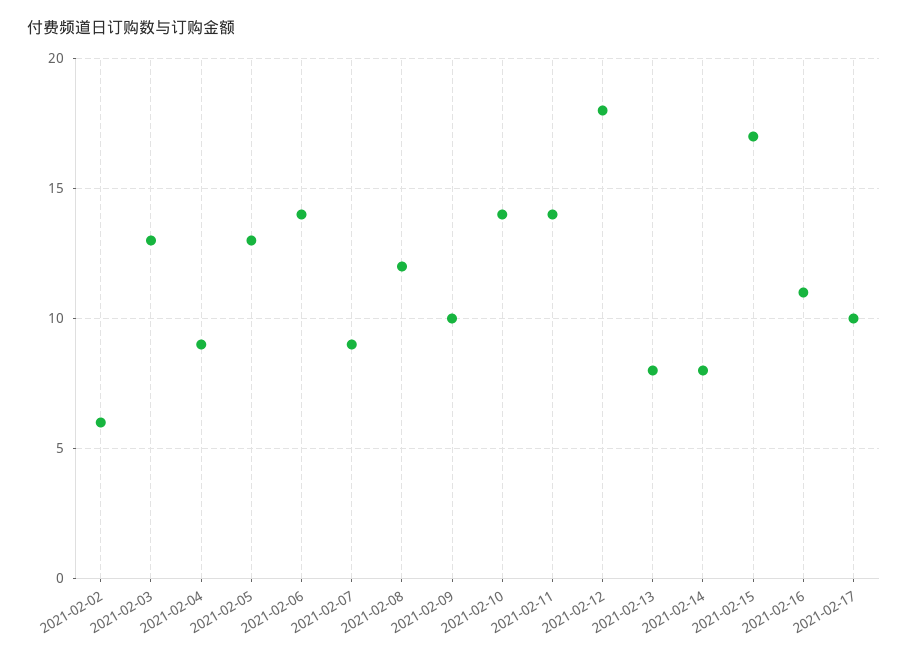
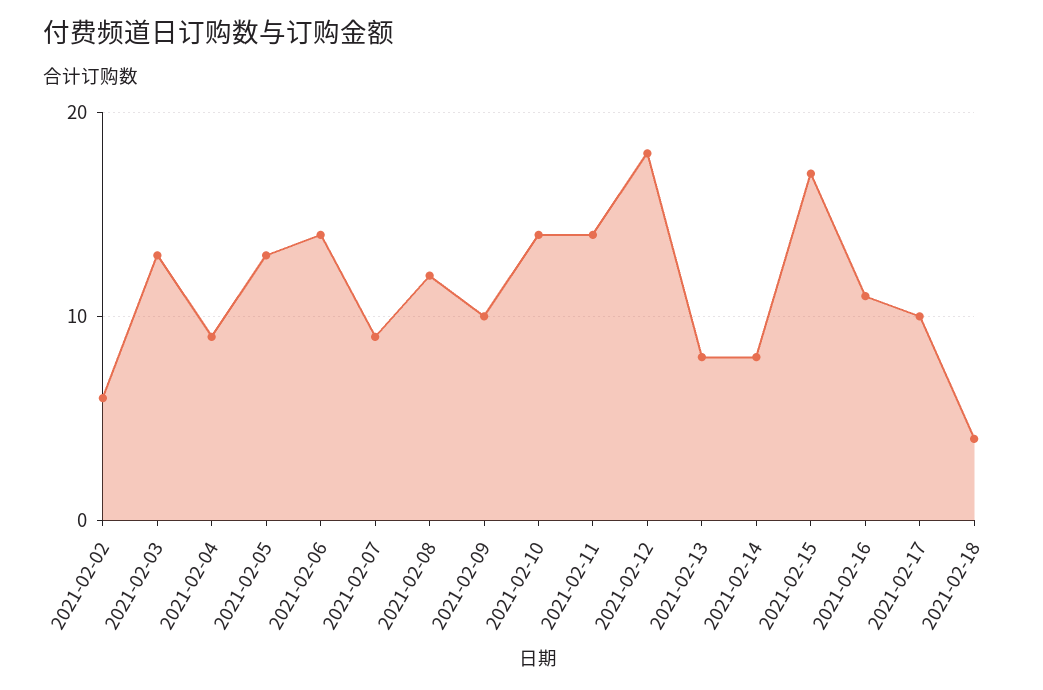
2021-02-18: none -> 4

